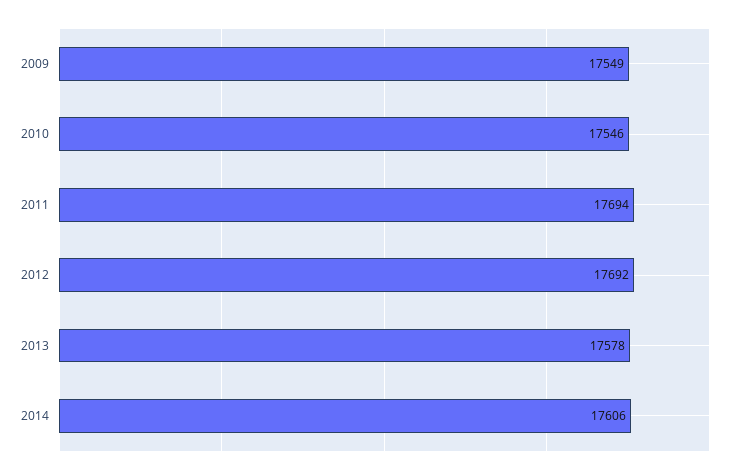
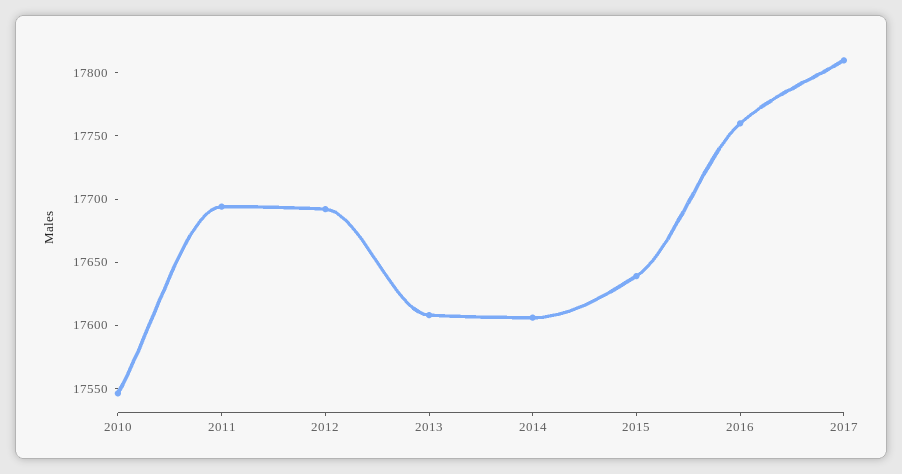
2009: 17549 -> none
2013: 17578 -> 17610
2015: none -> 17640
2016: none -> 17760
2017: none -> 17810

